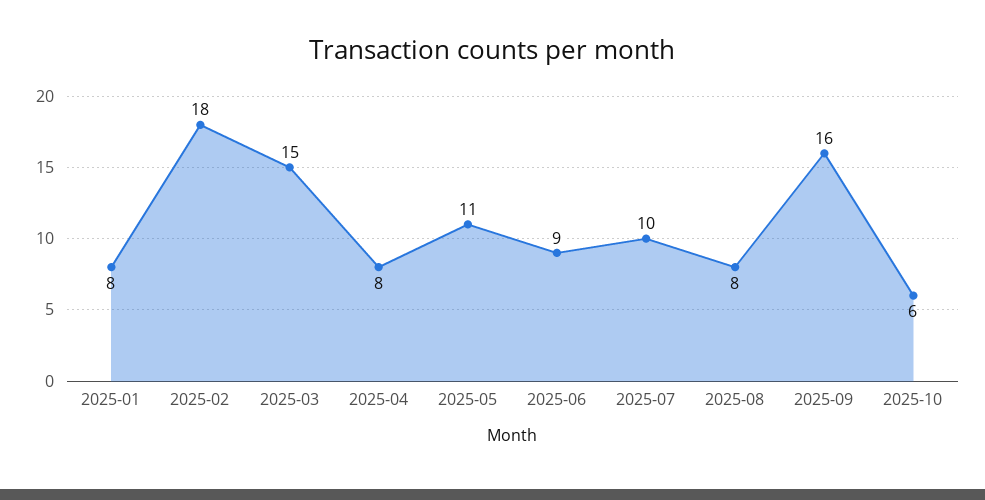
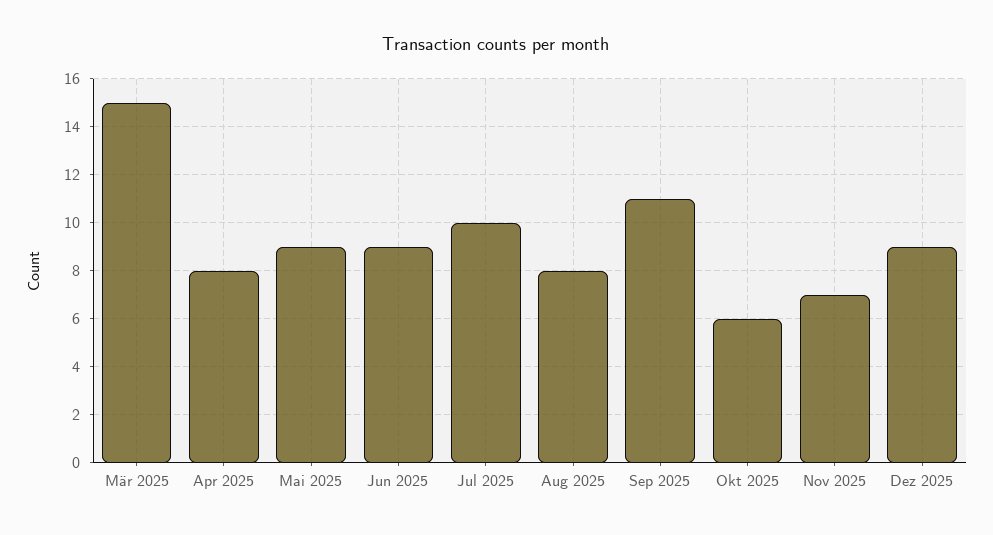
2025-01: 8 -> none
2025-02: 18 -> none
2025-05: 11 -> 9
2025-09: 16 -> 11
Nov 2025: none -> 7
Dez 2025: none -> 9

